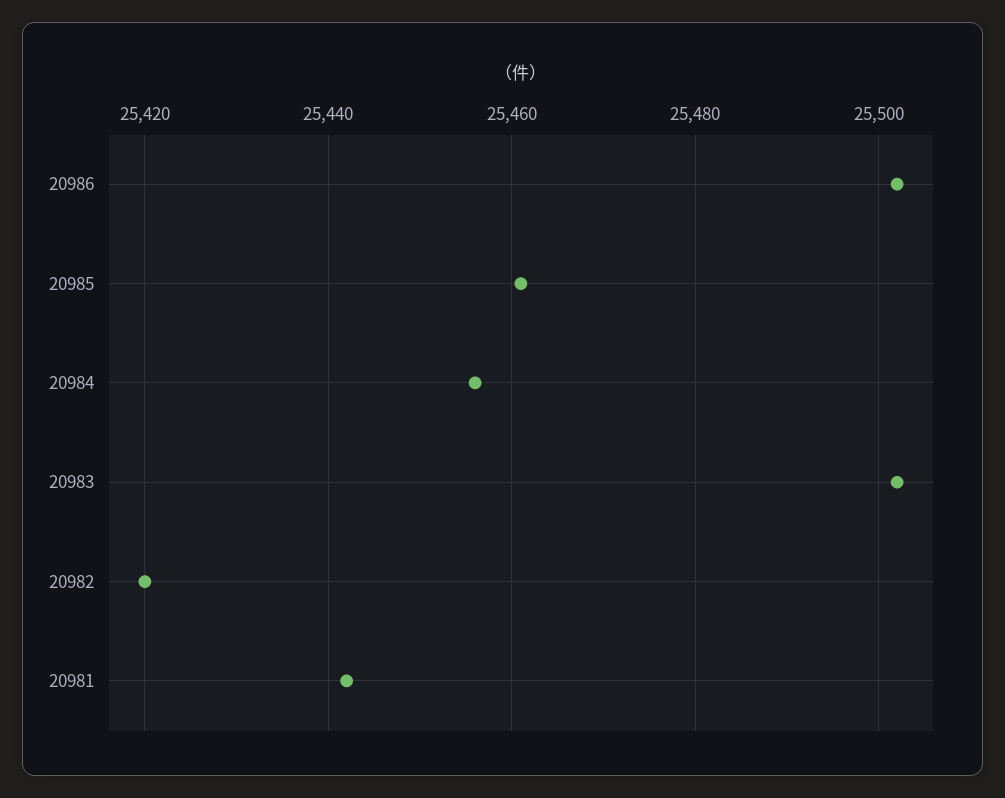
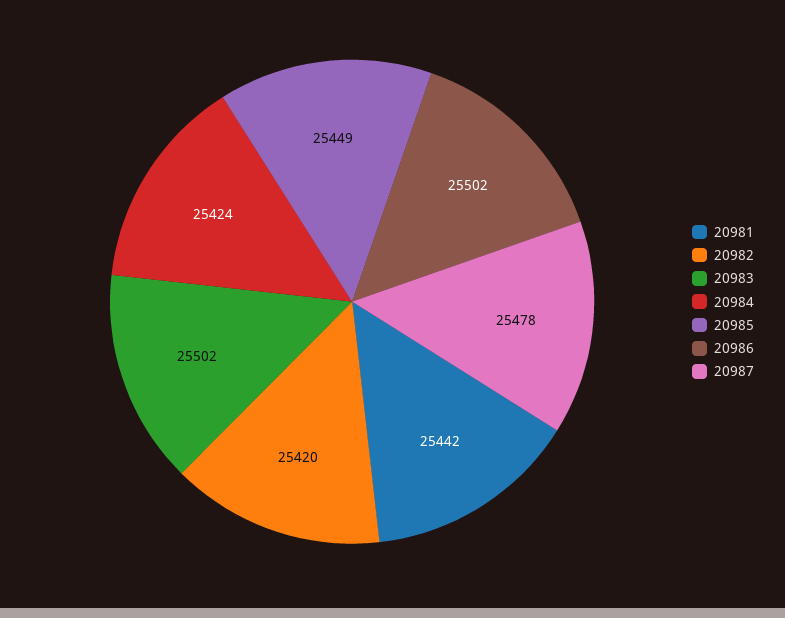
20985: 25460 -> 25449
20984: 25455 -> 25424
20987: none -> 25478

